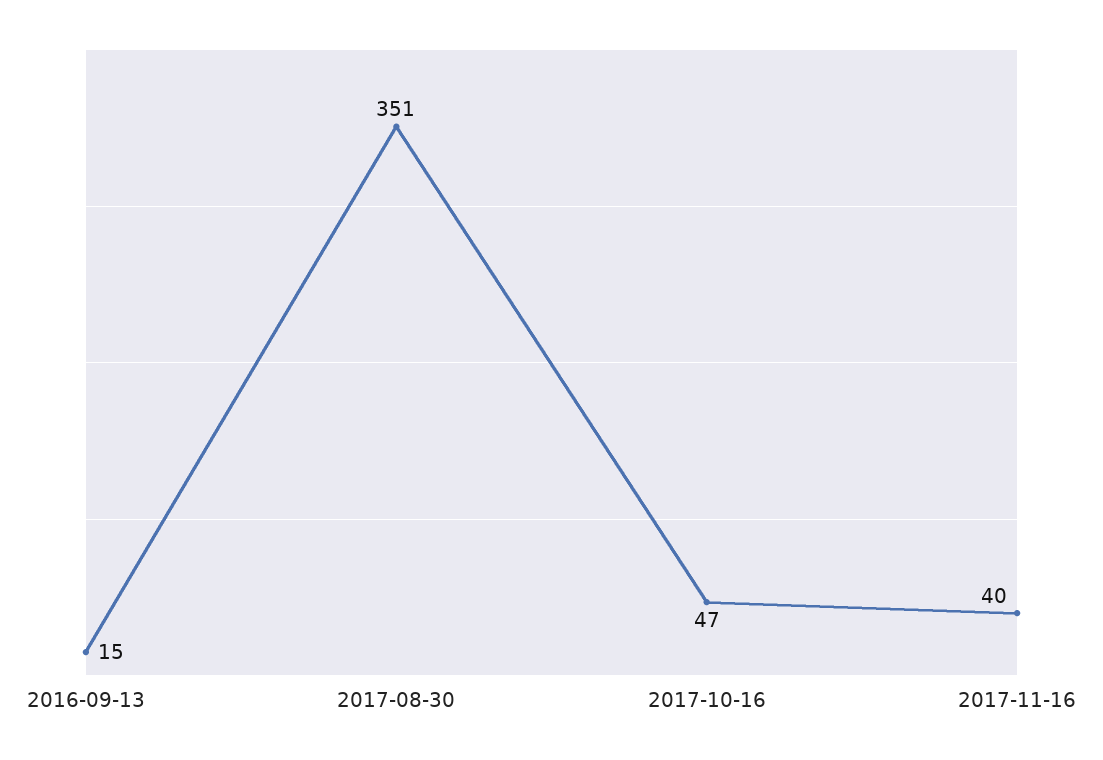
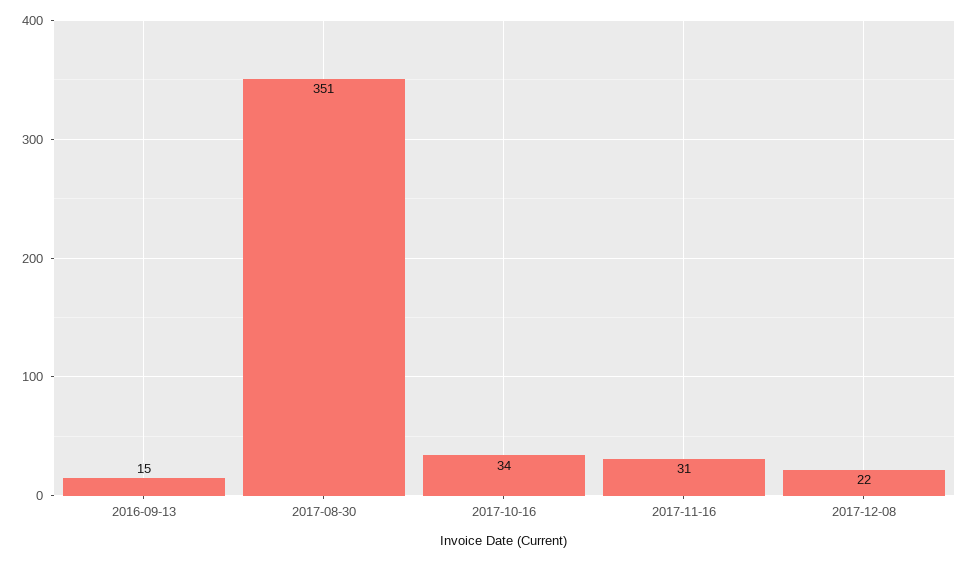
2017-10-16: 47 -> 34
2017-11-16: 40 -> 31
2017-12-08: none -> 22

